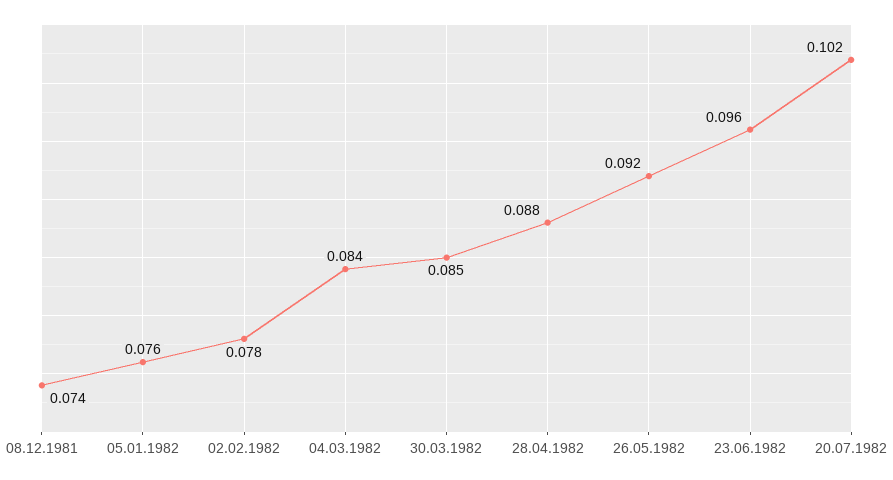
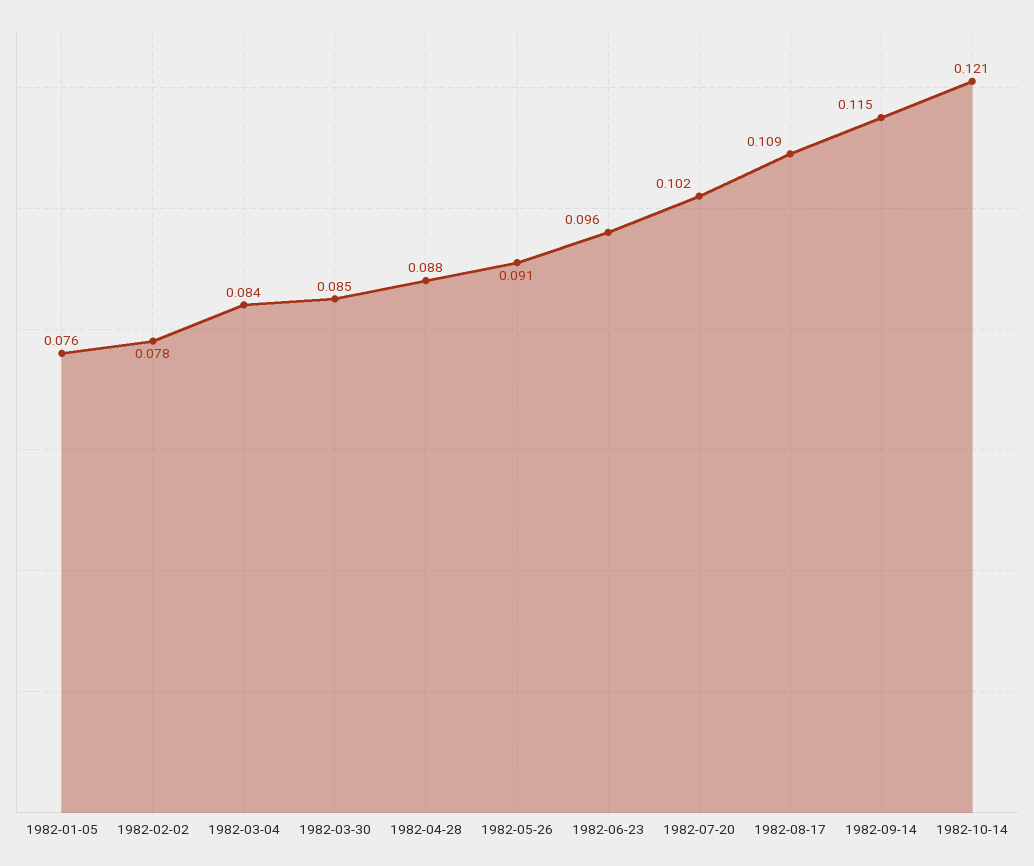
08.12.1981: 0.074 -> none
26.05.1982: 0.092 -> 0.091
1982-08-17: none -> 0.109
1982-09-14: none -> 0.115
1982-10-14: none -> 0.121

